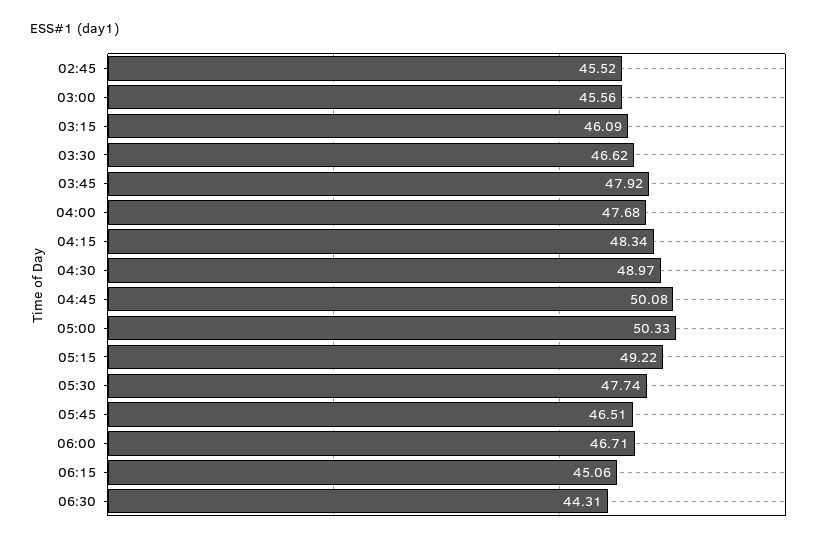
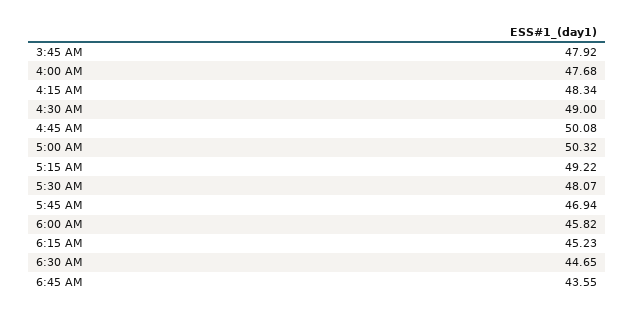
02:45: 45.52 -> none
03:00: 45.56 -> none
03:15: 46.09 -> none
03:30: 46.62 -> none
04:30: 48.97 -> 49
05:00: 50.33 -> 50.32
05:30: 47.74 -> 48.07
05:45: 46.51 -> 46.94
06:00: 46.71 -> 45.82
06:15: 45.06 -> 45.23
06:30: 44.31 -> 44.65
6:45 AM: none -> 43.55

